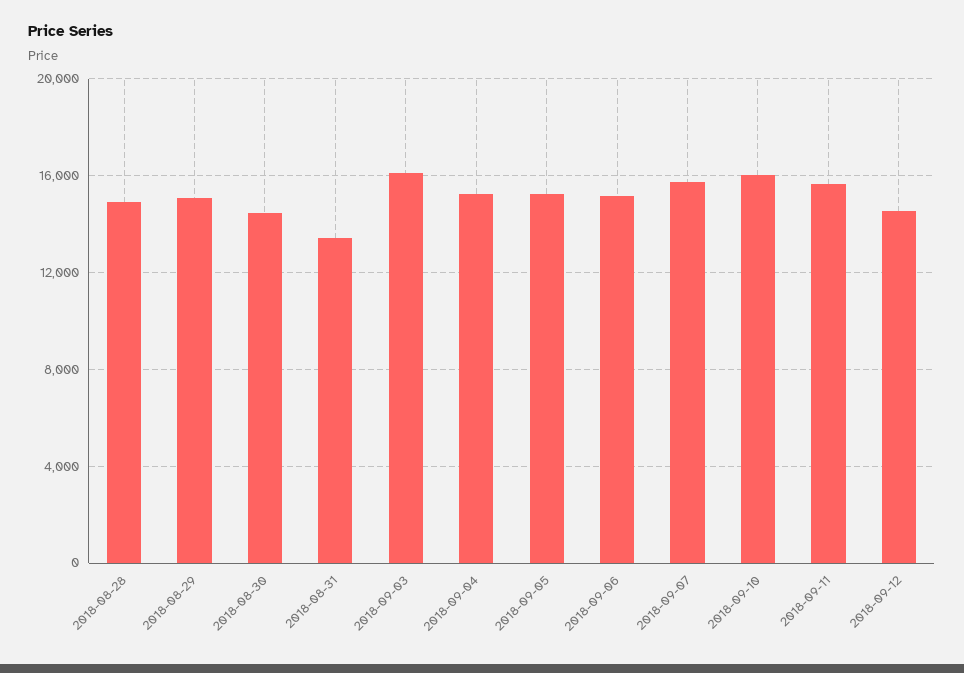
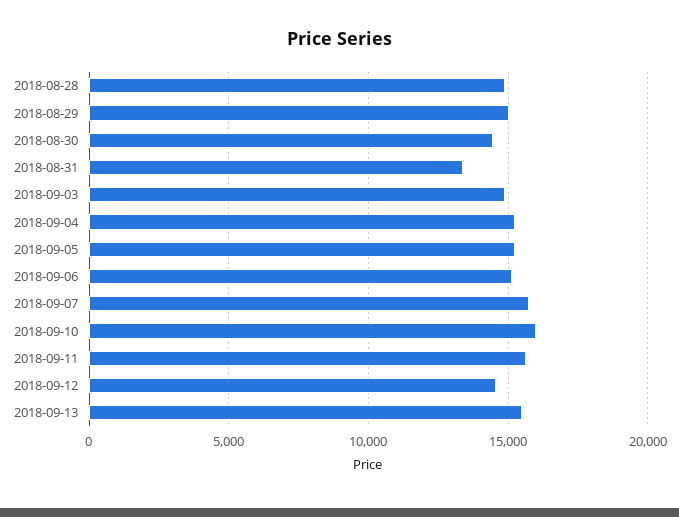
2018-09-03: 16000 -> 15000
2018-09-13: none -> 15500

